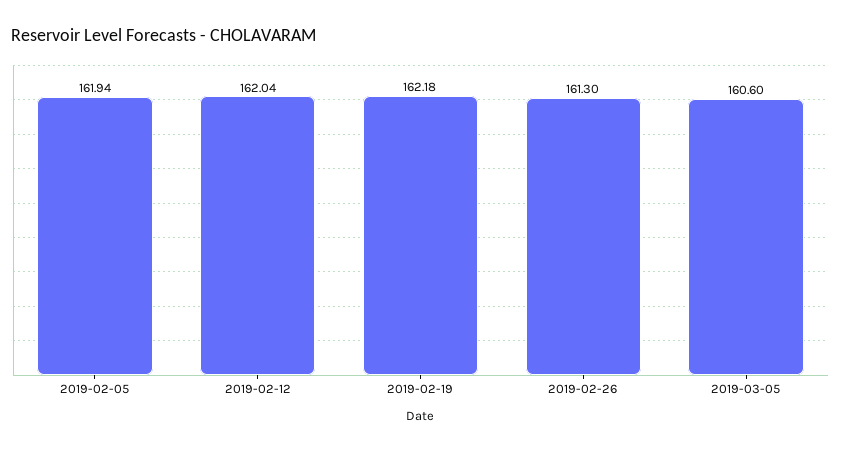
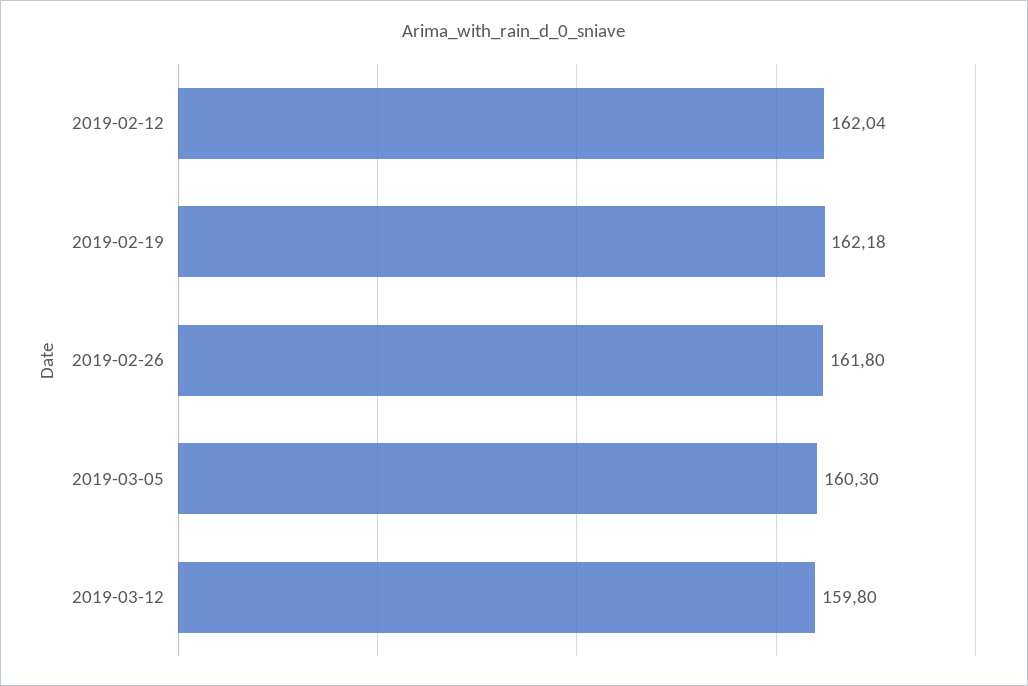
2019-02-05: 161.94 -> none
2019-02-26: 161.3 -> 161.8
2019-03-05: 160.6 -> 160.3
2019-03-12: none -> 159.8

